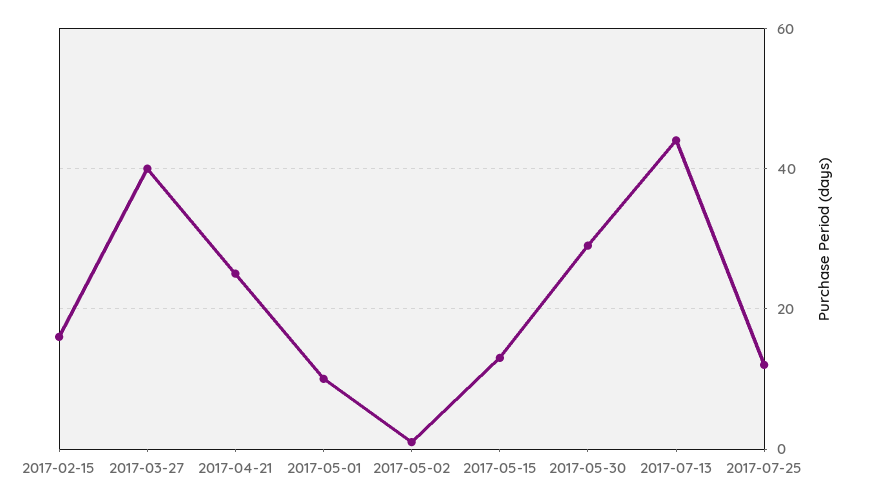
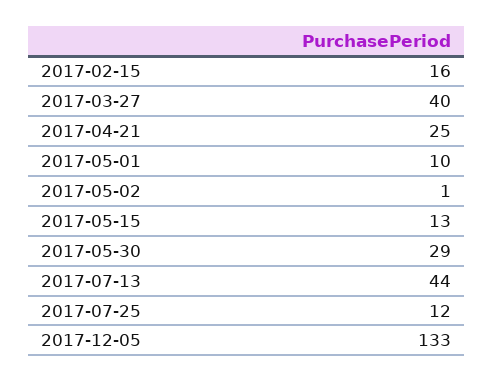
2017-12-05: none -> 133

